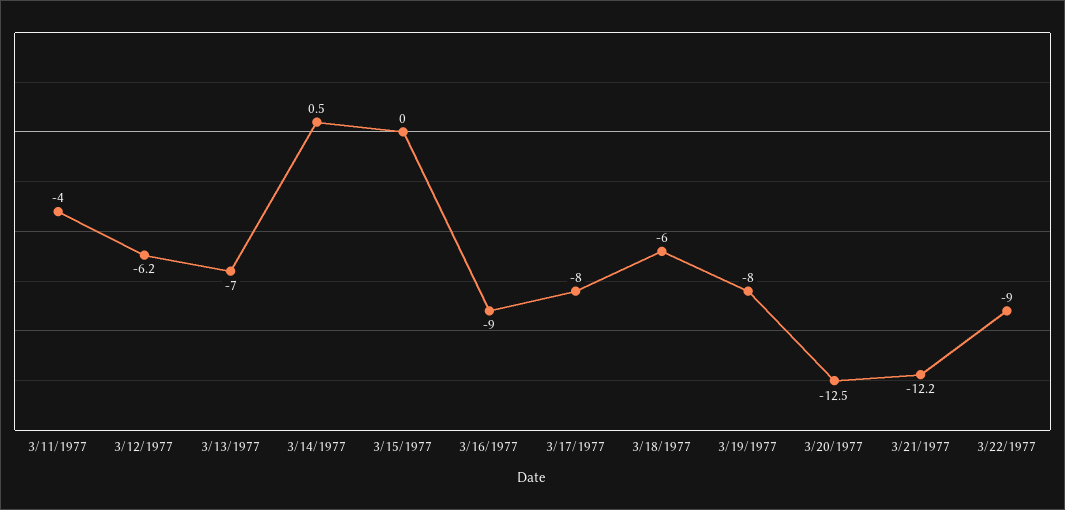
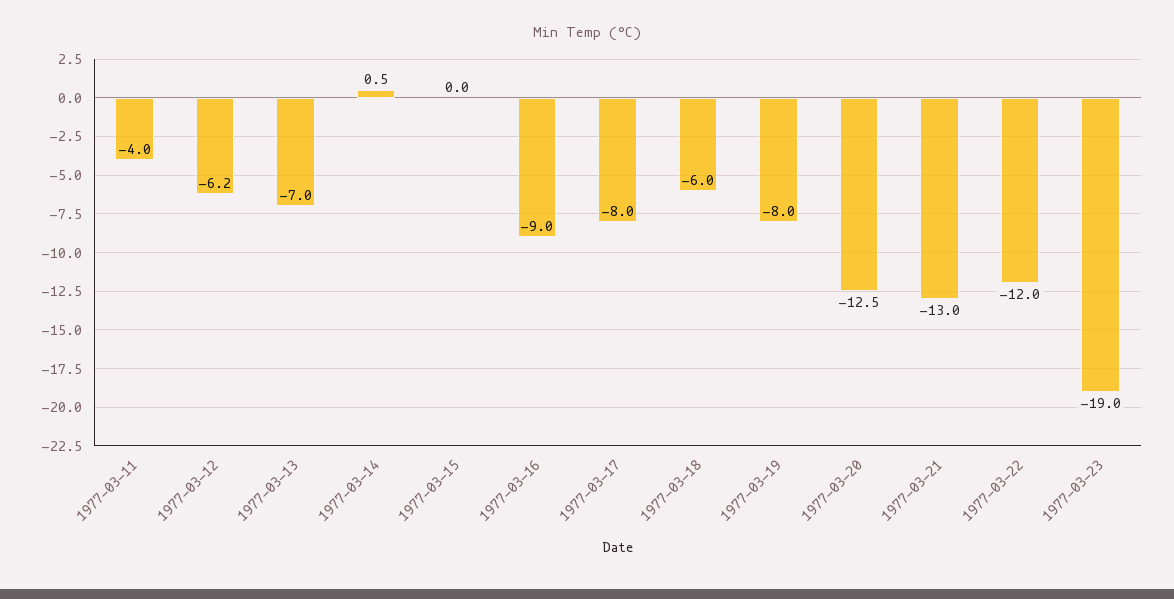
3/21/1977: -12.2 -> -13
3/22/1977: -9 -> -12
1977-03-23: none -> -19

